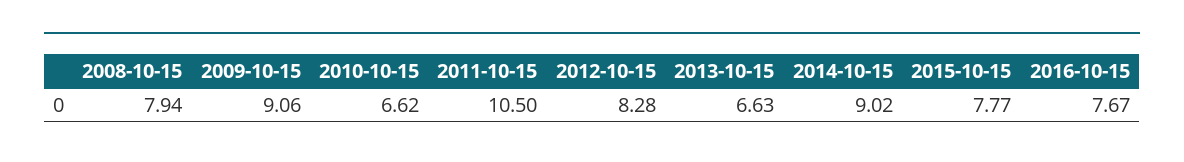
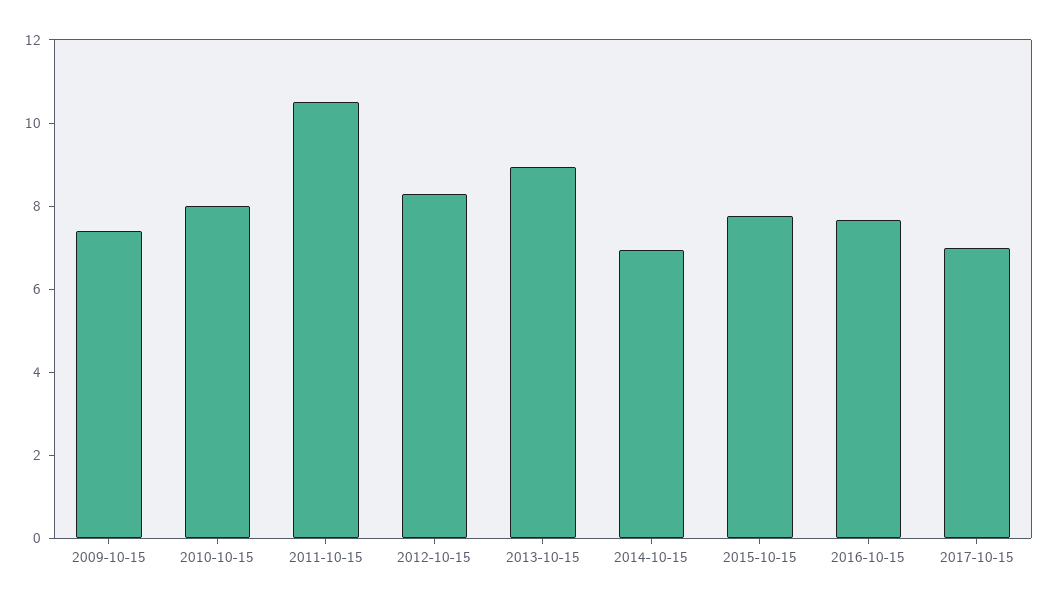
2008-10-15: 7.94 -> none
2009-10-15: 9.06 -> 7.5
2010-10-15: 6.62 -> 8
2013-10-15: 6.63 -> 9
2014-10-15: 9.02 -> 7
2017-10-15: none -> 7

